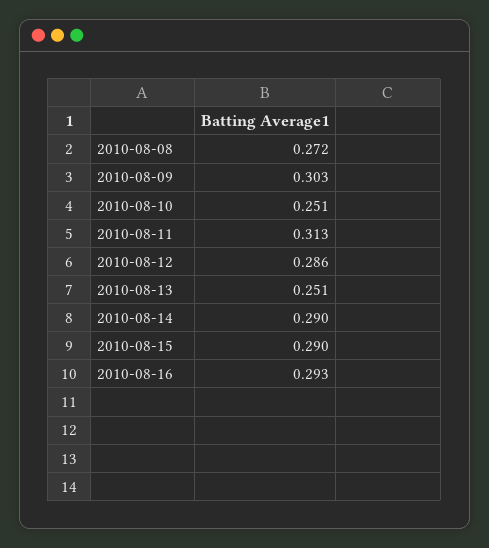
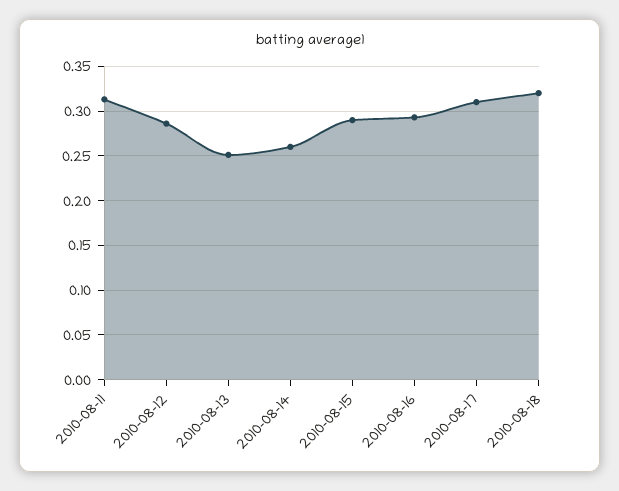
2010-08-08: 0.272 -> none
2010-08-09: 0.303 -> none
2010-08-10: 0.251 -> none
2010-08-14: 0.29 -> 0.26
2010-08-17: none -> 0.31
2010-08-18: none -> 0.32

